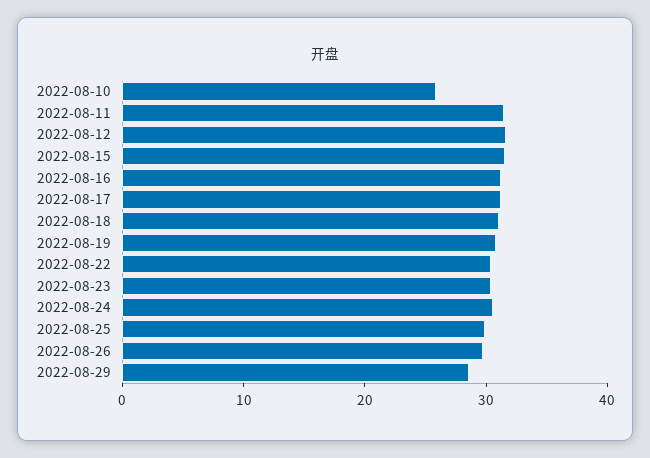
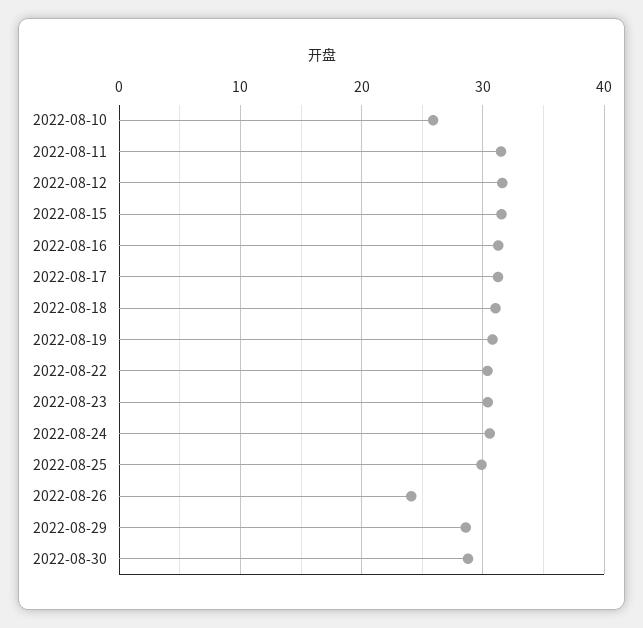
2022-08-26: 30 -> 24
2022-08-30: none -> 29

